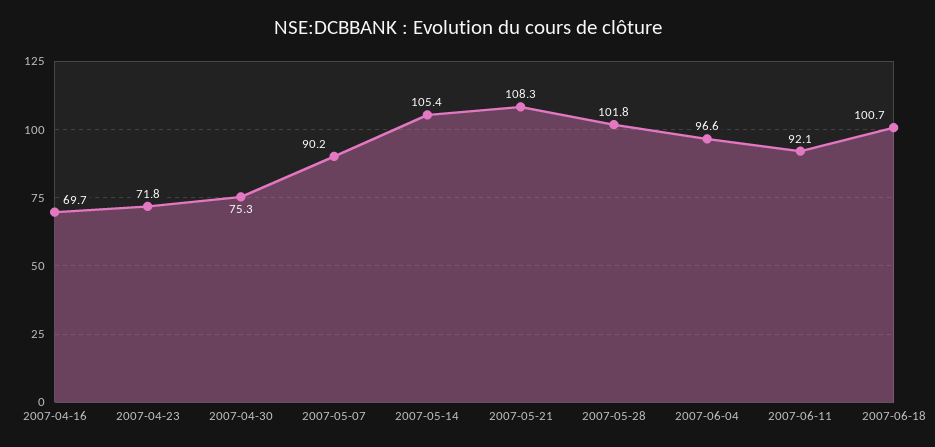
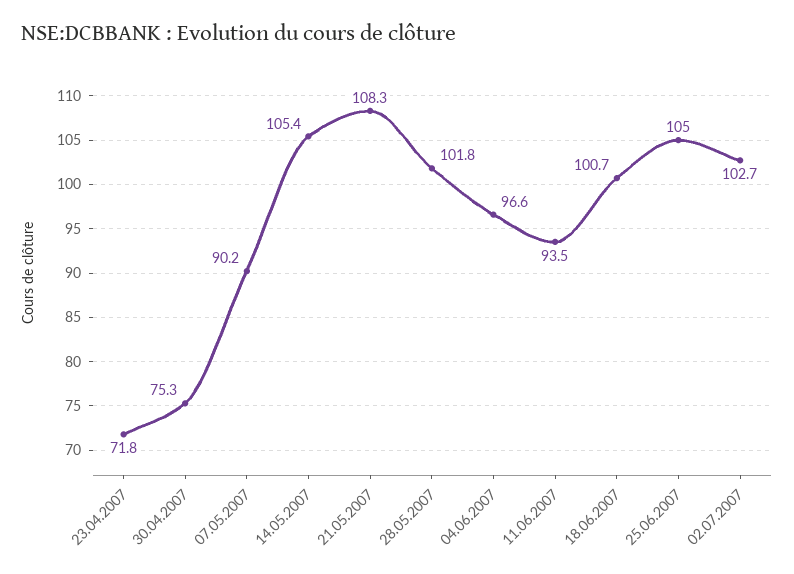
2007-04-16: 69.7 -> none
2007-06-11: 92.1 -> 93.5
25.06.2007: none -> 105
02.07.2007: none -> 102.7

